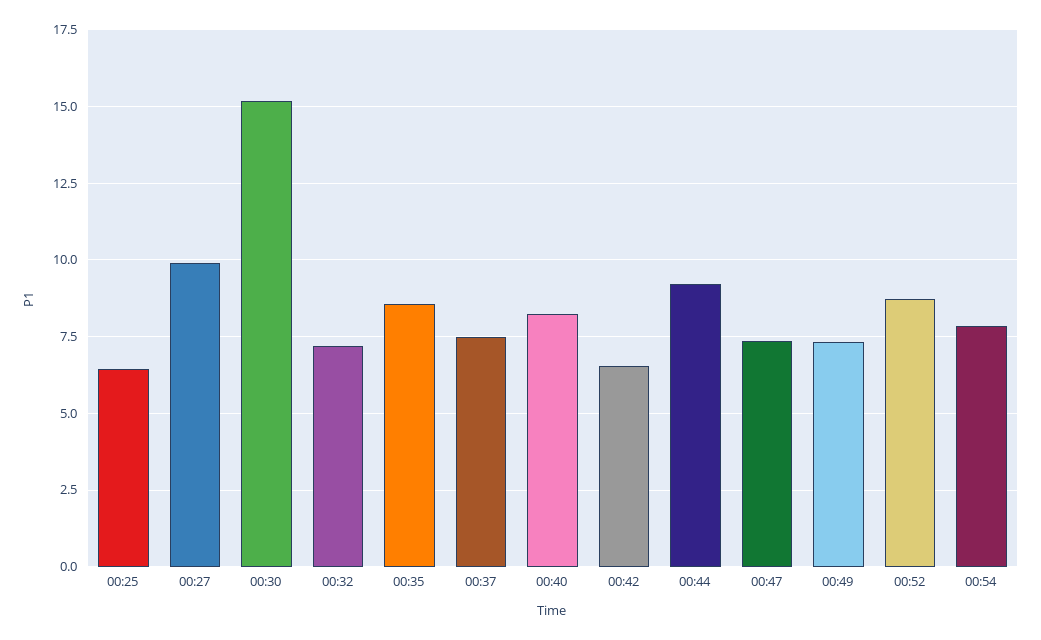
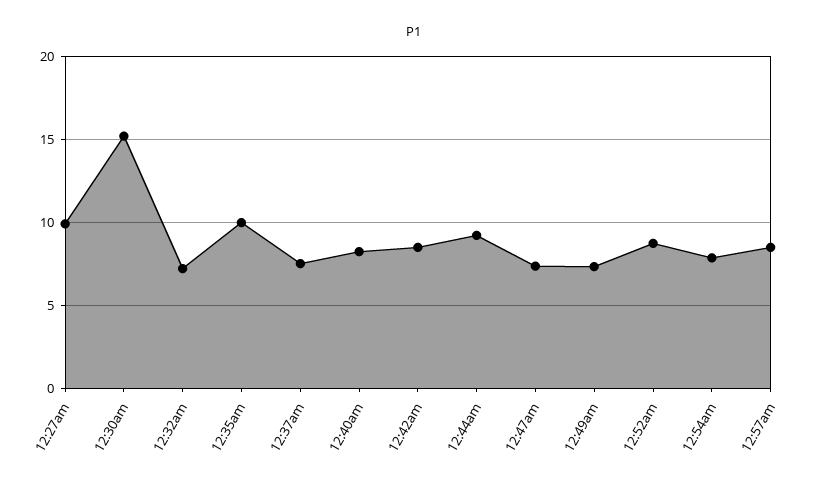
00:25: 6.5 -> none
00:35: 8.5 -> 10
00:42: 6.5 -> 8.5
12:57am: none -> 8.5

